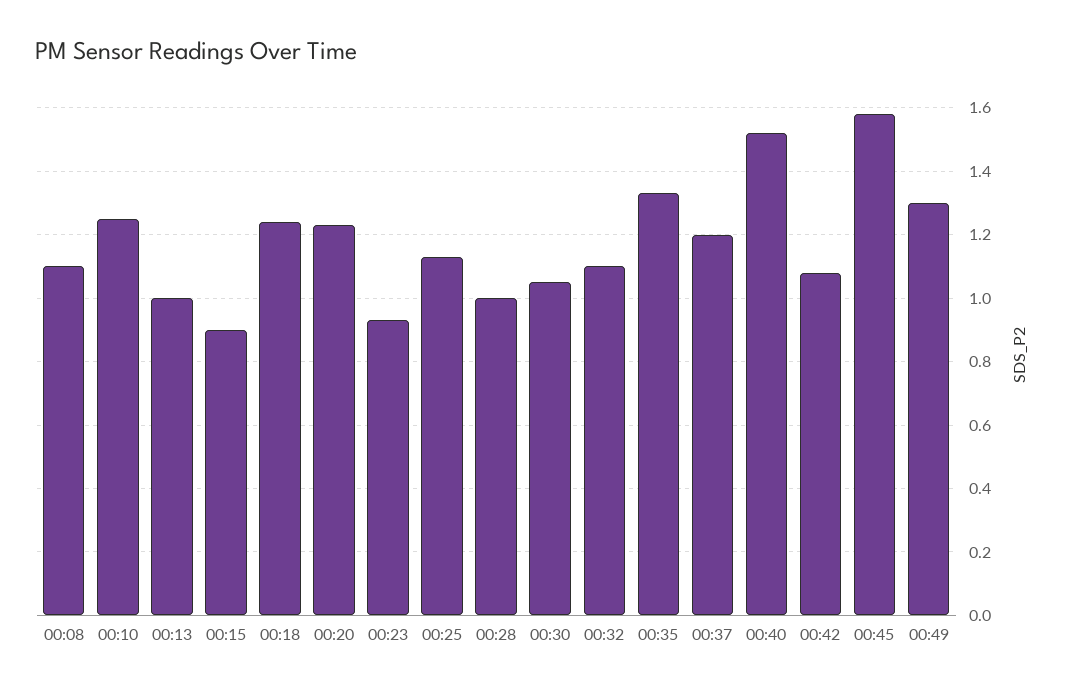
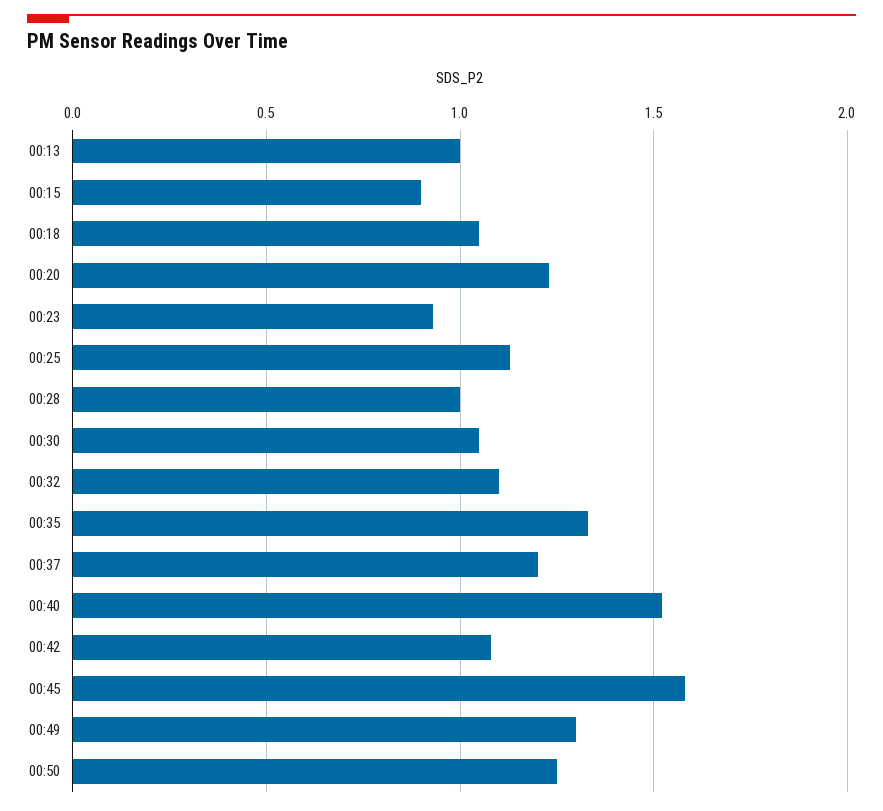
00:08: 1.1 -> none
00:10: 1.25 -> none
00:18: 1.25 -> 1.05
00:50: none -> 1.25

